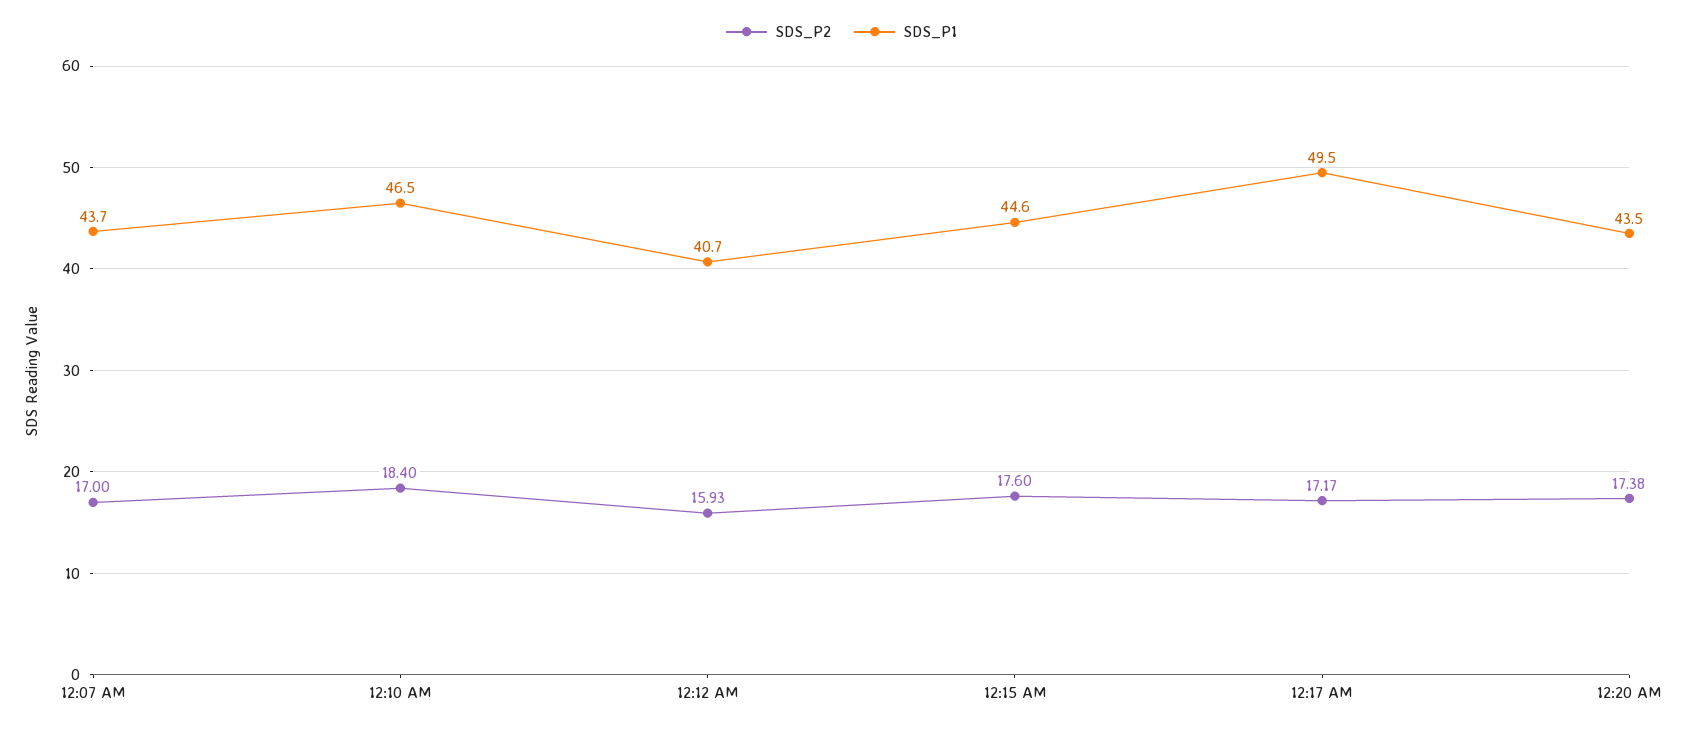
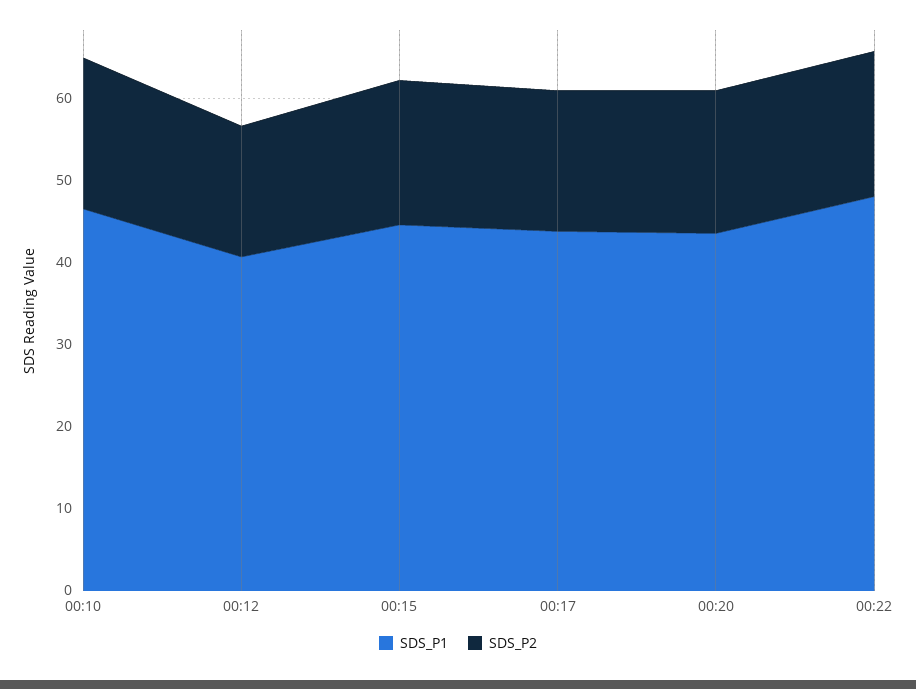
SDS_P2, 12:07 AM: 17 -> none
SDS_P1, 12:07 AM: 43.7 -> none
SDS_P1, 12:17 AM: 49.5 -> 44
SDS_P1, 00:22: none -> 48
SDS_P2, 00:22: none -> 18

